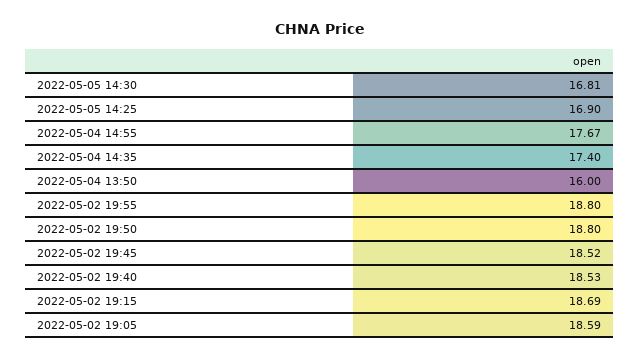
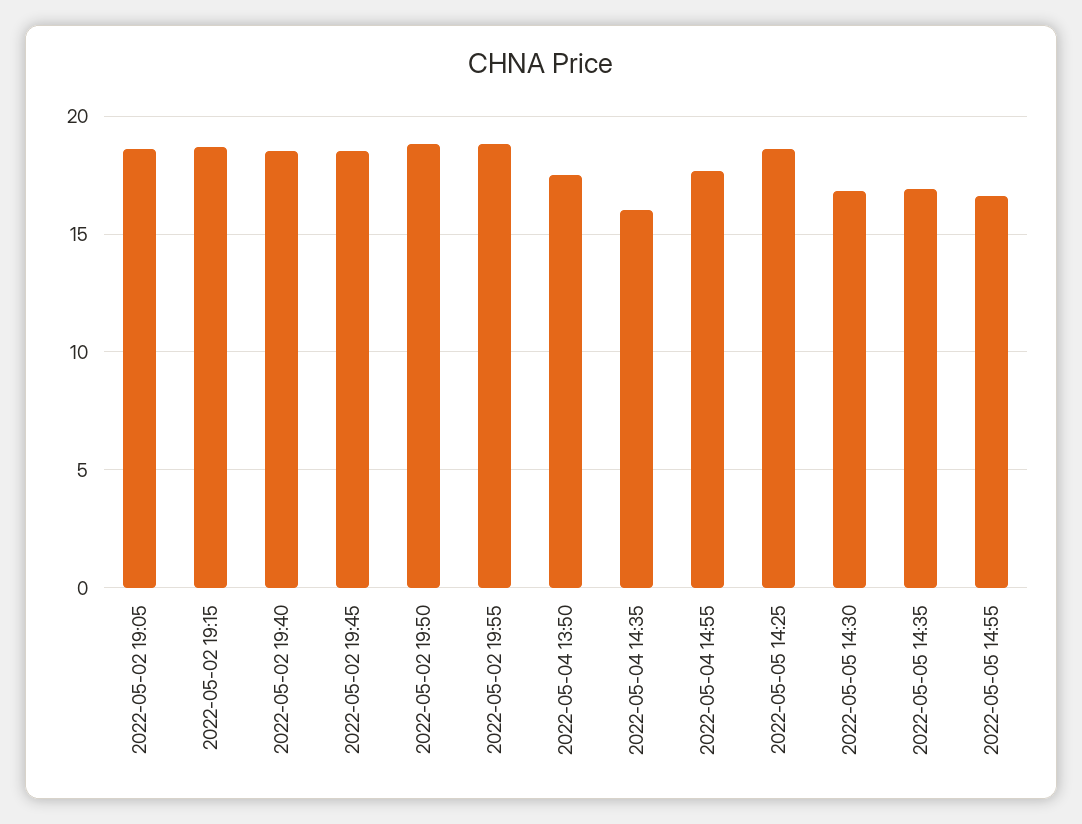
2022-05-05 14:25: 16.9 -> 18.5
2022-05-04 14:35: 17.4 -> 16
2022-05-04 13:50: 16 -> 17.5
2022-05-05 14:35: none -> 17
2022-05-05 14:55: none -> 16.5

